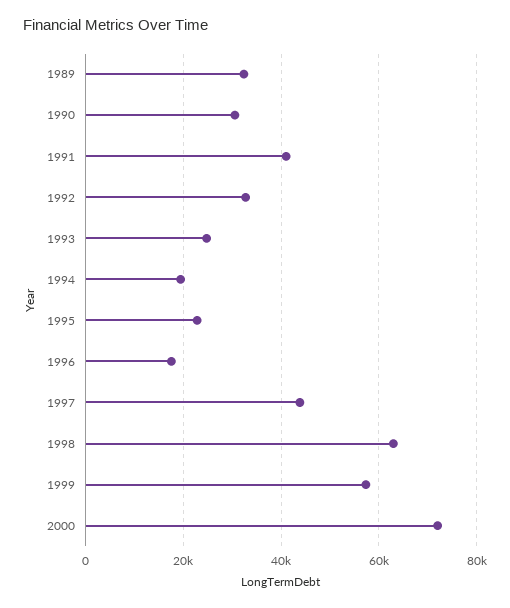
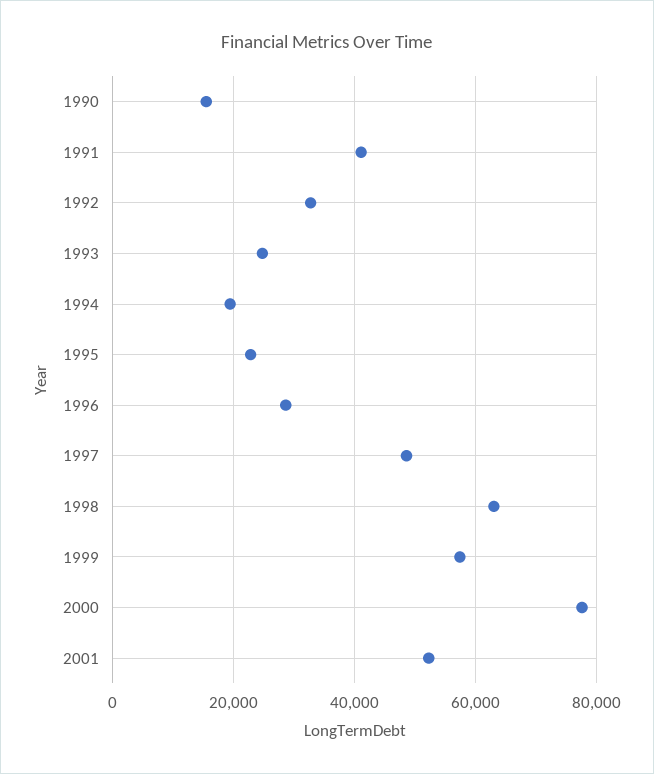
1989: 32000 -> none
1990: 30000 -> 16000
1996: 18000 -> 28000
1997: 44000 -> 48000
2000: 72000 -> 78000
2001: none -> 52000

